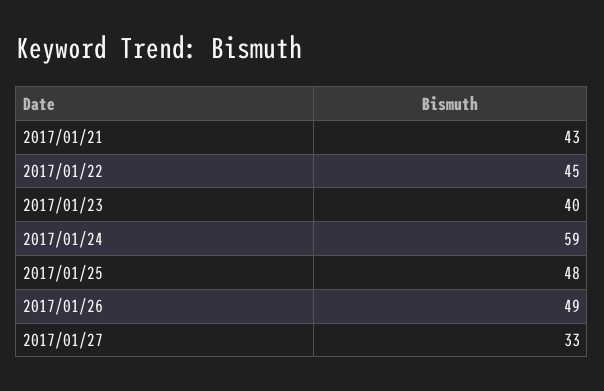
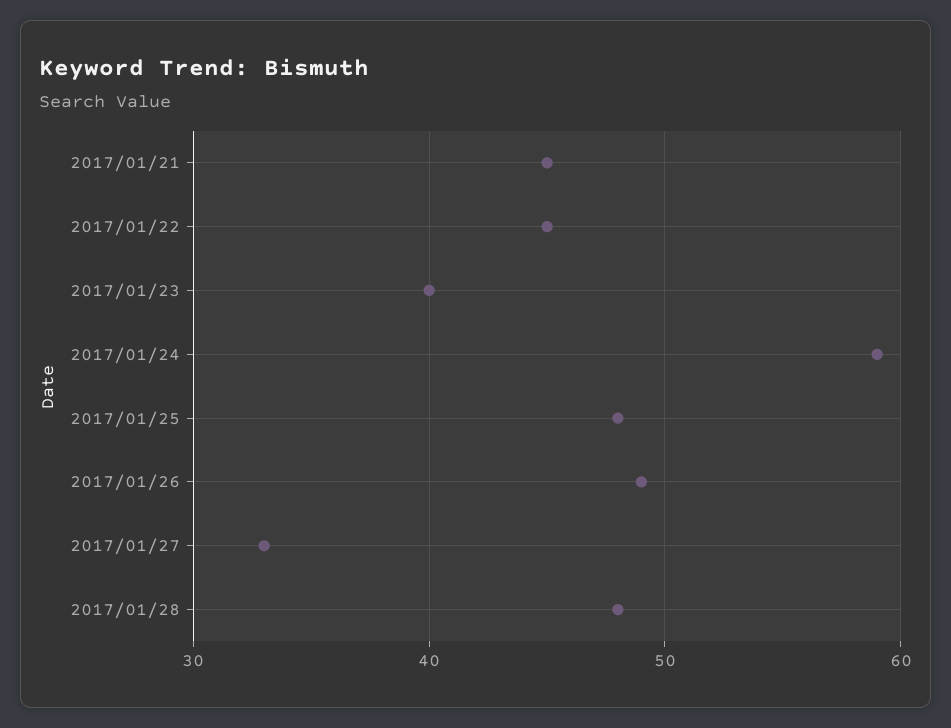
2017/01/21: 43 -> 45
2017/01/28: none -> 48

